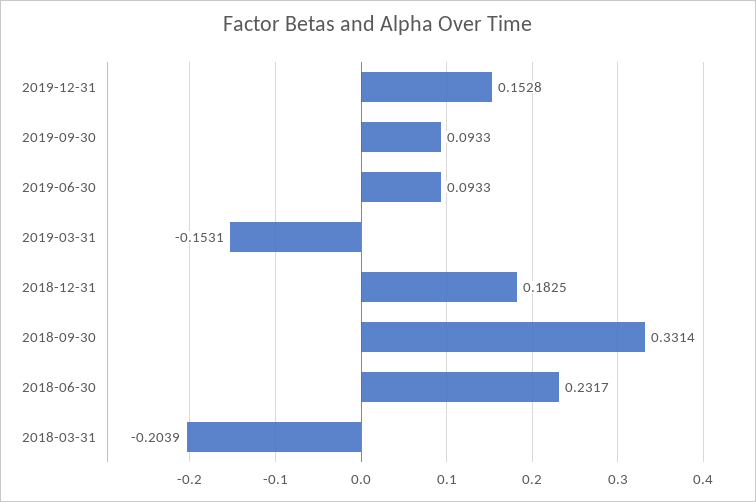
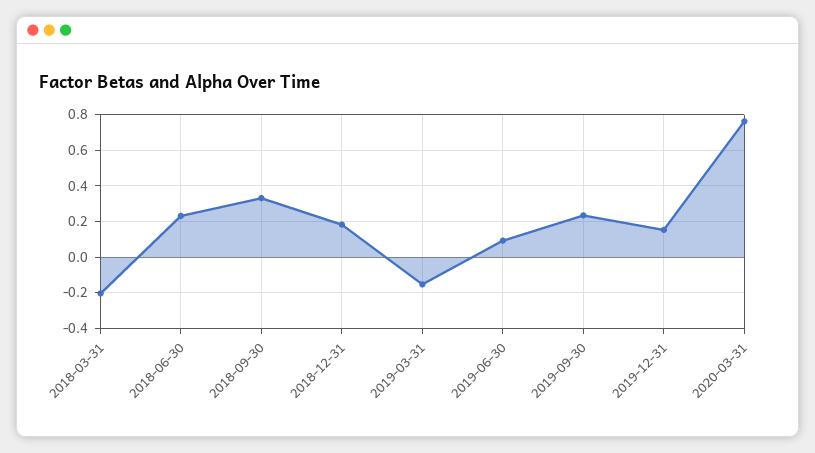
2019-09-30: 0.0933 -> 0.25
2020-03-31: none -> 0.75

